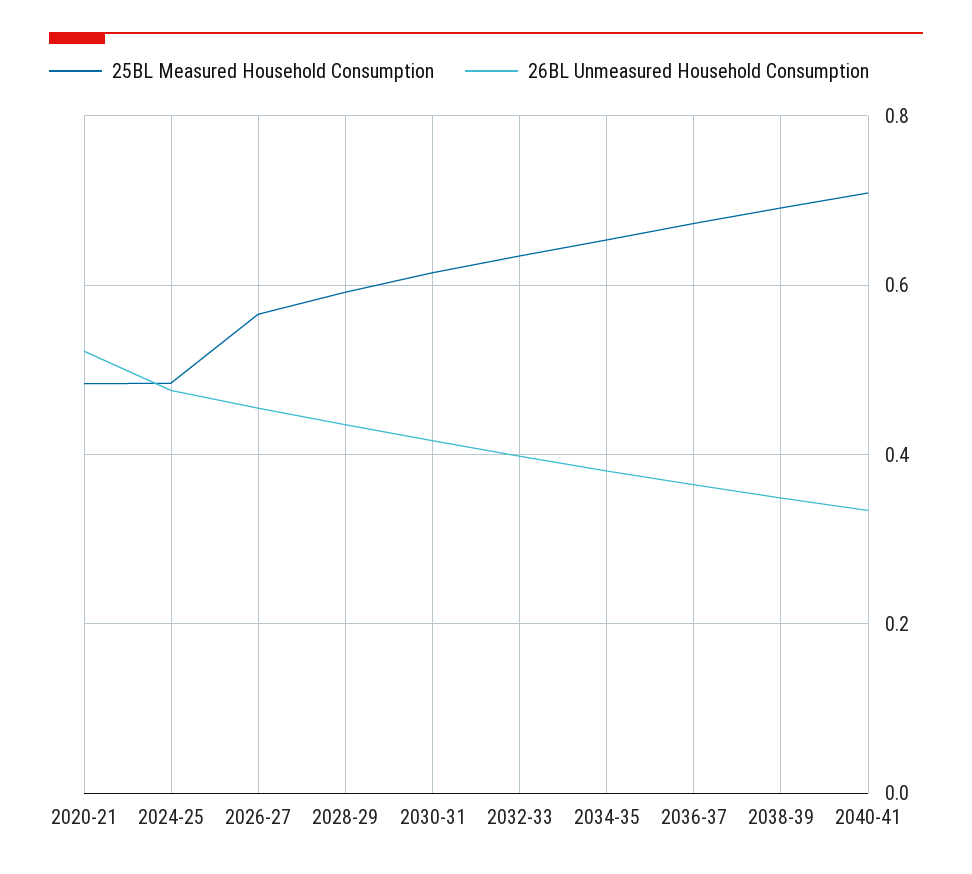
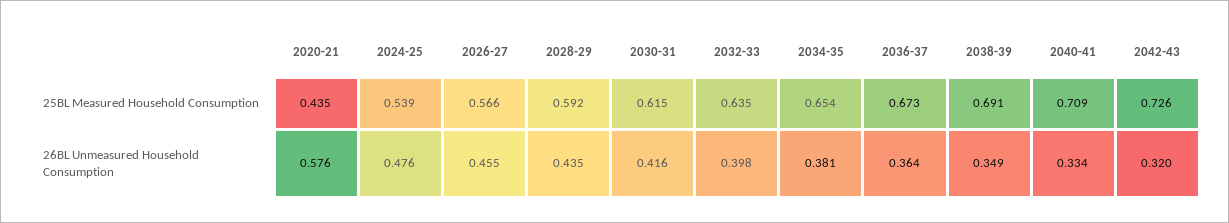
25BL Measured Household Consumption, 2020-21: 0.48 -> 0.435
26BL Unmeasured Household Consumption, 2020-21: 0.52 -> 0.576
25BL Measured Household Consumption, 2024-25: 0.48 -> 0.539
25BL Measured Household Consumption, 2042-43: none -> 0.726
26BL Unmeasured Household Consumption, 2042-43: none -> 0.32

